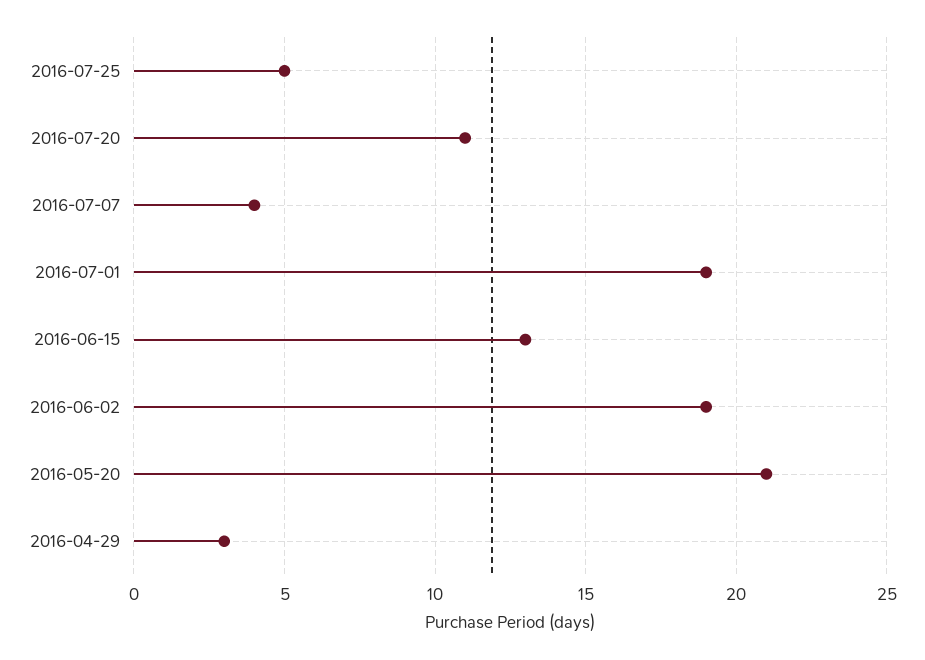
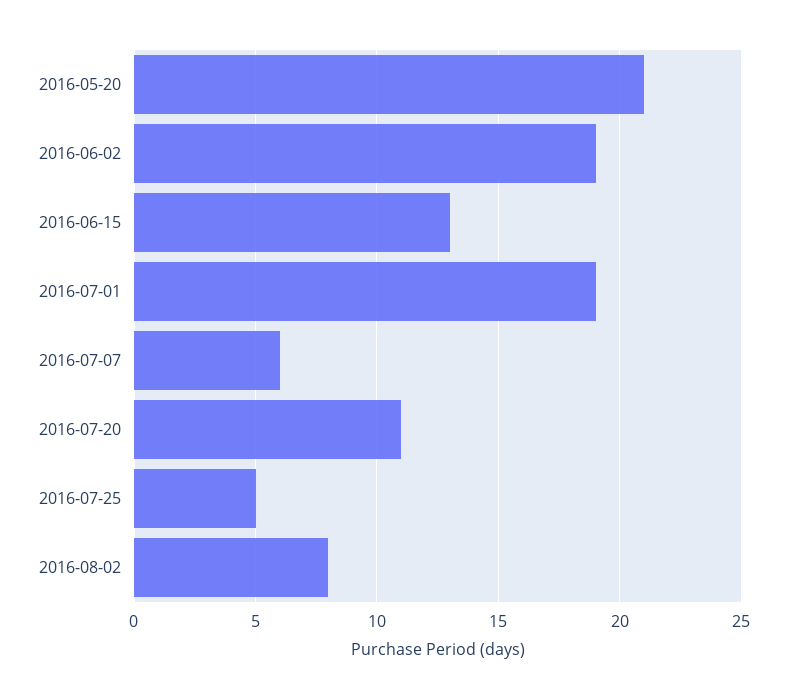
2016-07-07: 4 -> 6
2016-04-29: 3 -> none
2016-08-02: none -> 8

